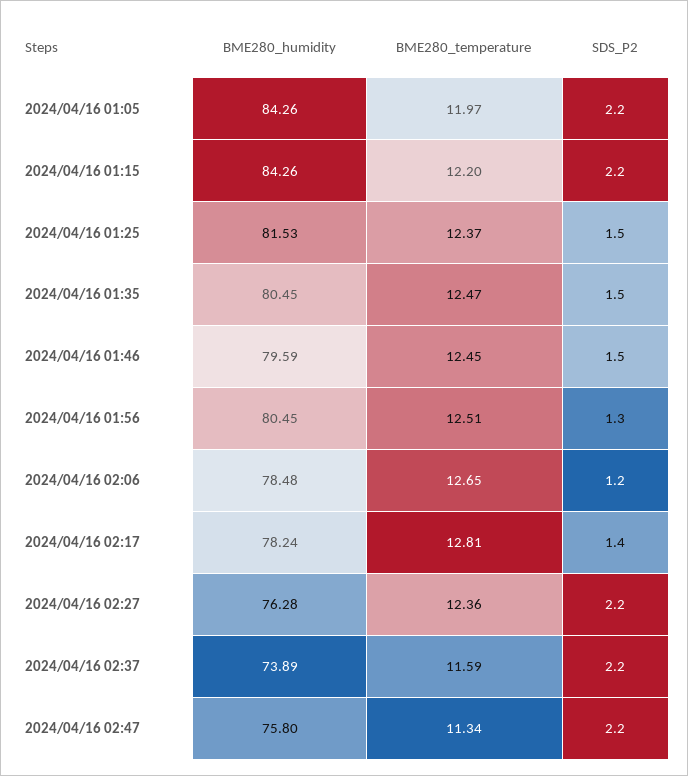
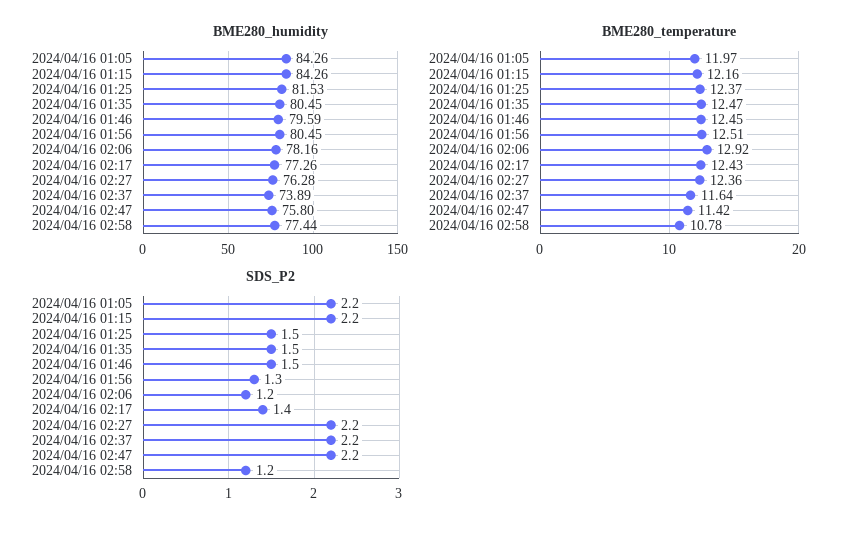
BME280_temperature, 2024/04/16 01:15: 12.2 -> 12.16
BME280_humidity, 2024/04/16 02:06: 78.48 -> 78.16
BME280_temperature, 2024/04/16 02:06: 12.65 -> 12.92
BME280_humidity, 2024/04/16 02:17: 78.24 -> 77.26
BME280_temperature, 2024/04/16 02:17: 12.81 -> 12.43
BME280_temperature, 2024/04/16 02:37: 11.59 -> 11.64
BME280_temperature, 2024/04/16 02:47: 11.34 -> 11.42
BME280_humidity, 2024/04/16 02:58: none -> 77.44
BME280_temperature, 2024/04/16 02:58: none -> 10.78
SDS_P2, 2024/04/16 02:58: none -> 1.2

